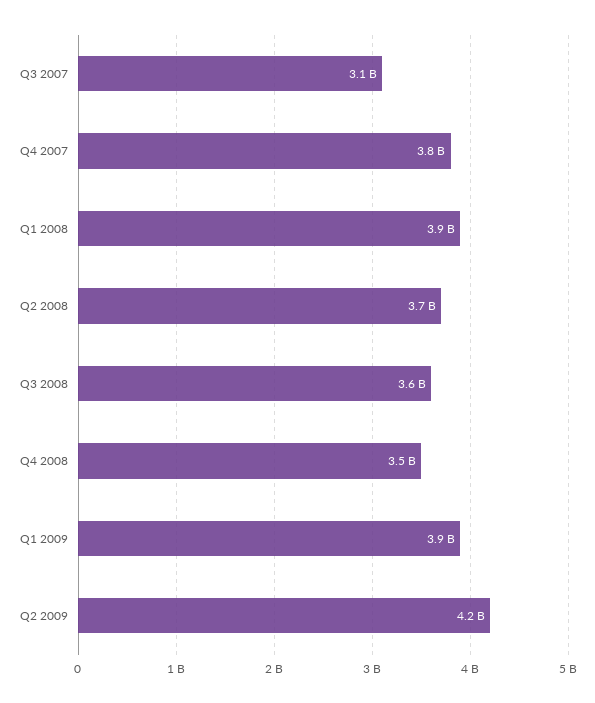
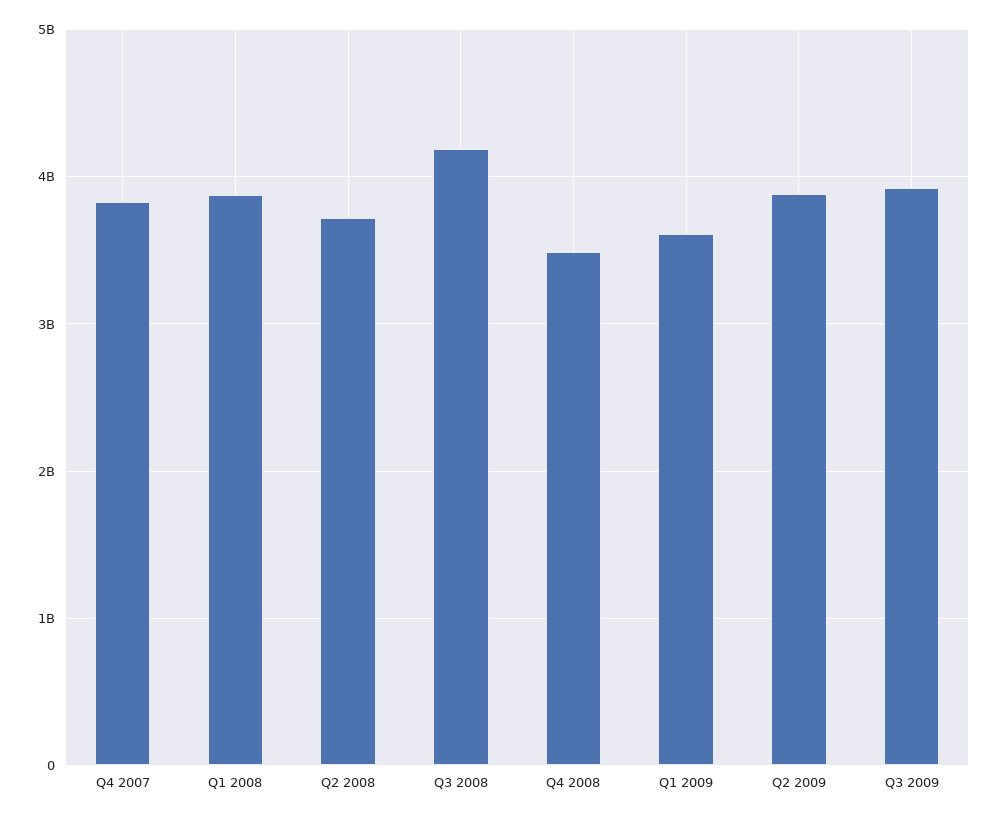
Q3 2007: 3100000000 -> none
Q3 2008: 3600000000 -> 4200000000
Q1 2009: 3900000000 -> 3600000000
Q2 2009: 4200000000 -> 3900000000
Q3 2009: none -> 3900000000

